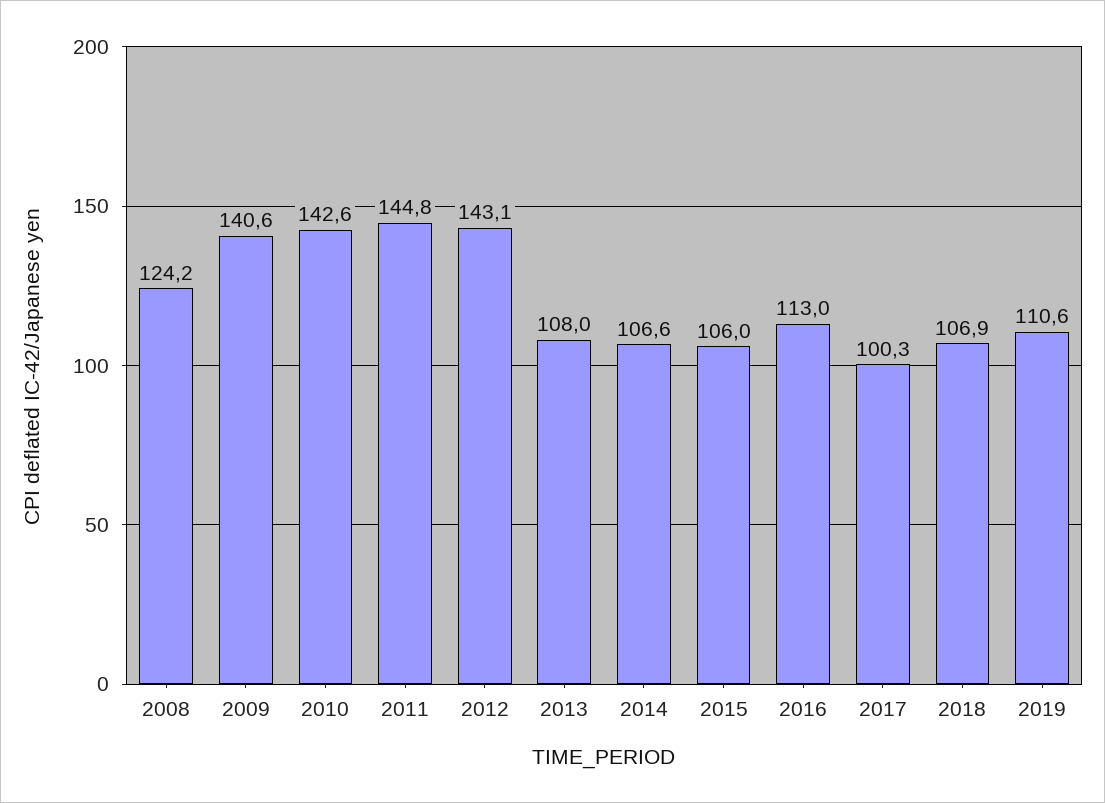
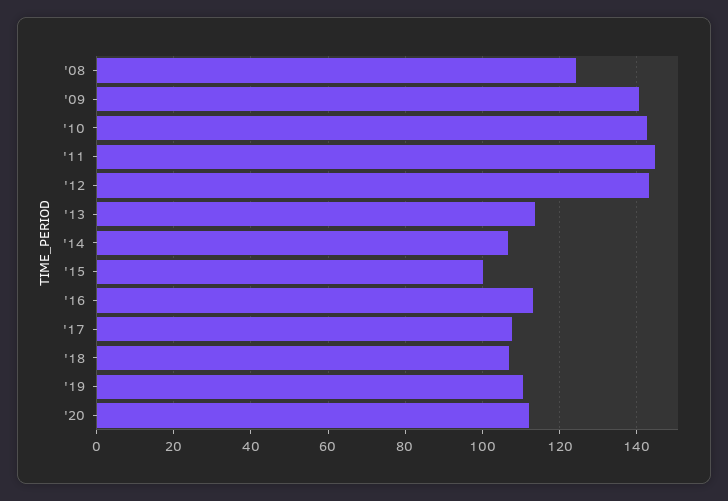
2013: 108 -> 114
2015: 106 -> 100
2017: 100.3 -> 108
'20: none -> 112

